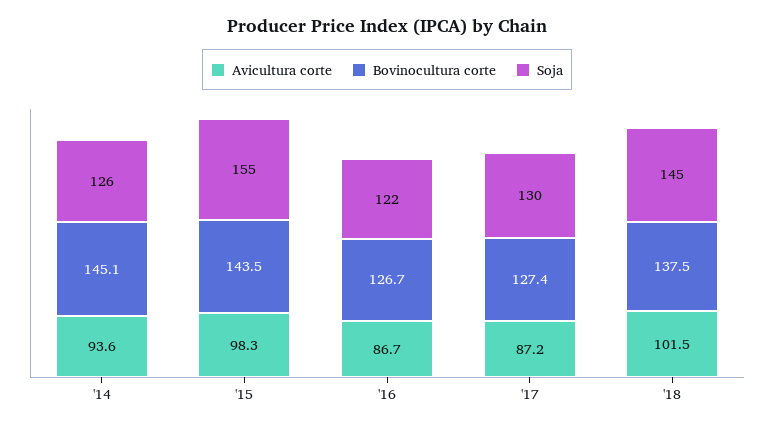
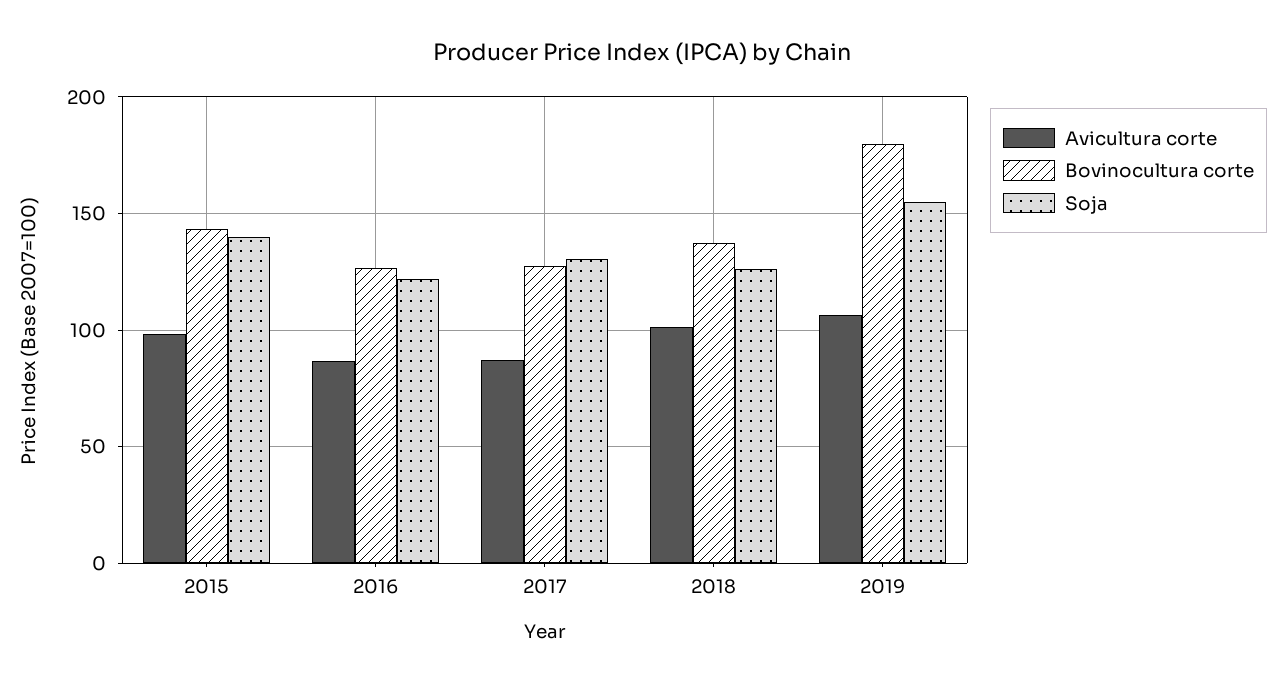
Avicultura corte, '14: 93.6 -> none
Bovinocultura corte, '14: 145.1 -> none
Soja, '14: 126 -> none
Soja, '15: 155 -> 140
Soja, '18: 145 -> 125
Avicultura corte, 2019: none -> 105
Bovinocultura corte, 2019: none -> 180
Soja, 2019: none -> 155

